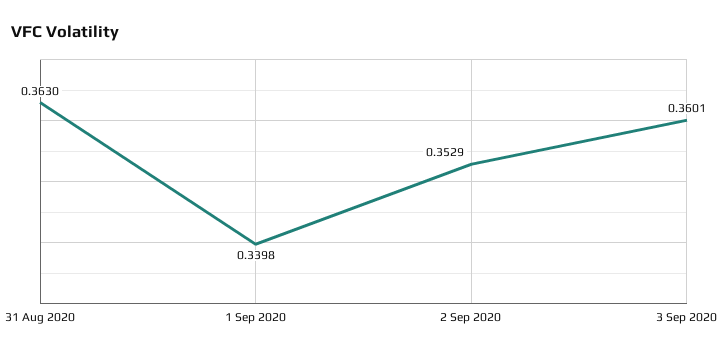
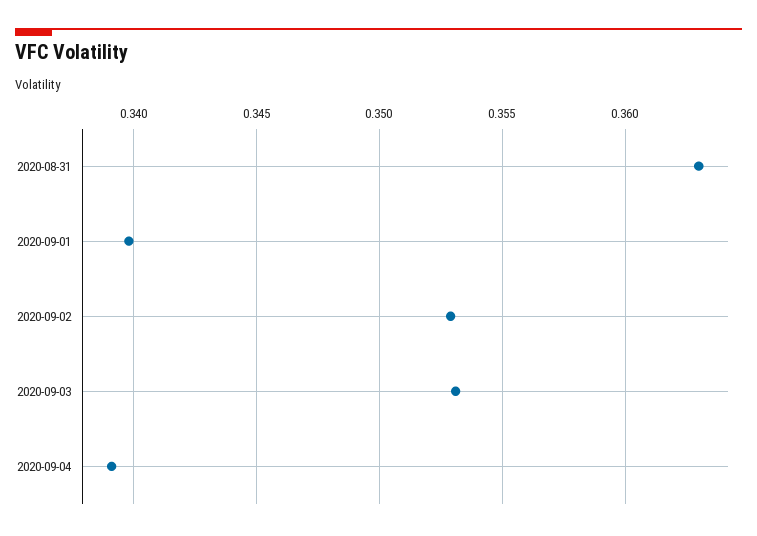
3 Sep 2020: 0.3601 -> 0.353
2020-09-04: none -> 0.339

